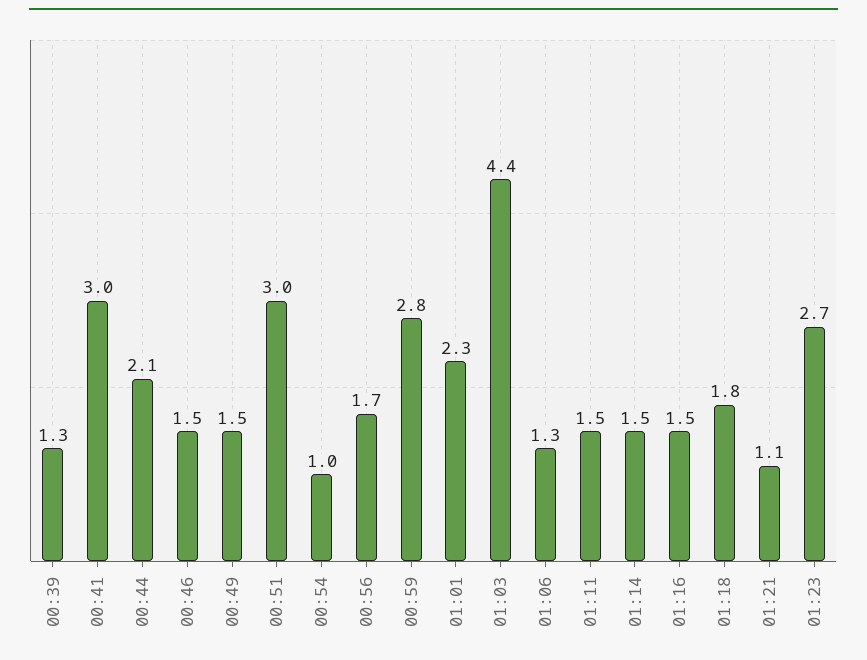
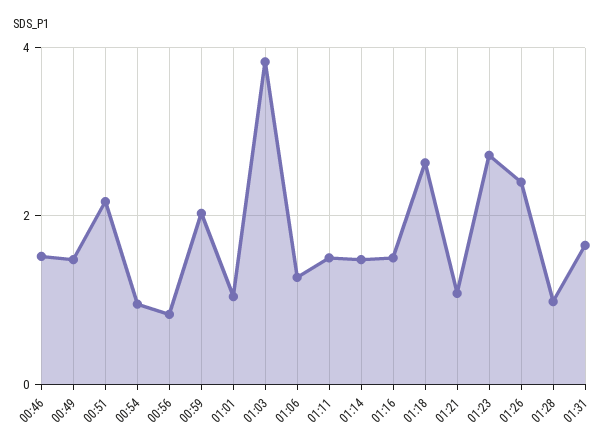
00:39: 1.3 -> none
00:41: 3 -> none
00:44: 2.1 -> none
00:51: 3 -> 2.2
00:56: 1.7 -> 0.8
00:59: 2.8 -> 2
01:01: 2.3 -> 1
01:03: 4.4 -> 3.8
01:18: 1.8 -> 2.6
01:26: none -> 2.4
01:28: none -> 1
01:31: none -> 1.6

